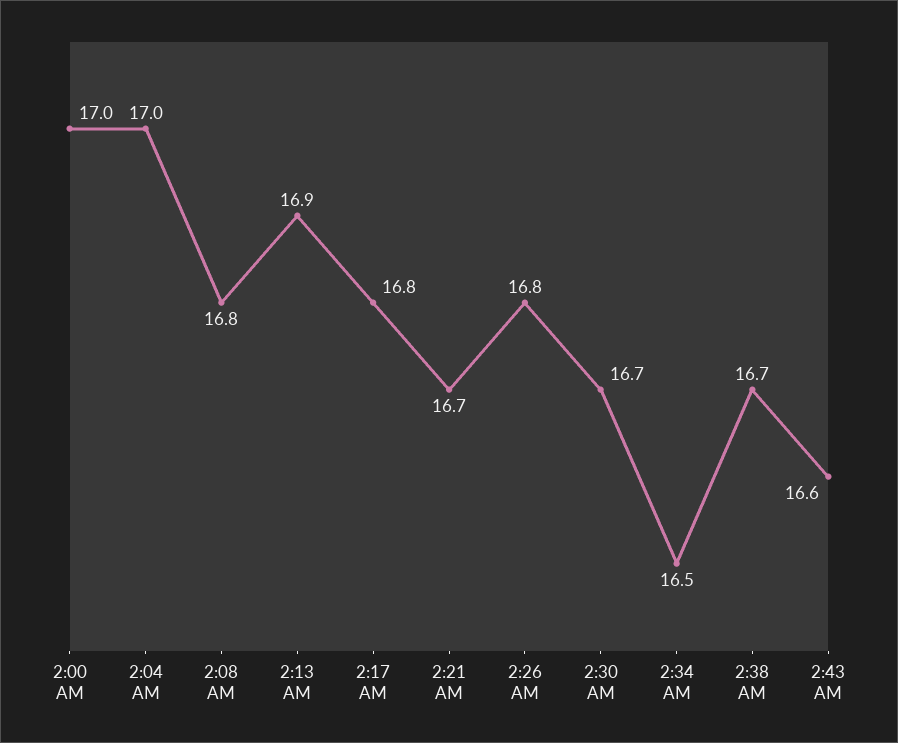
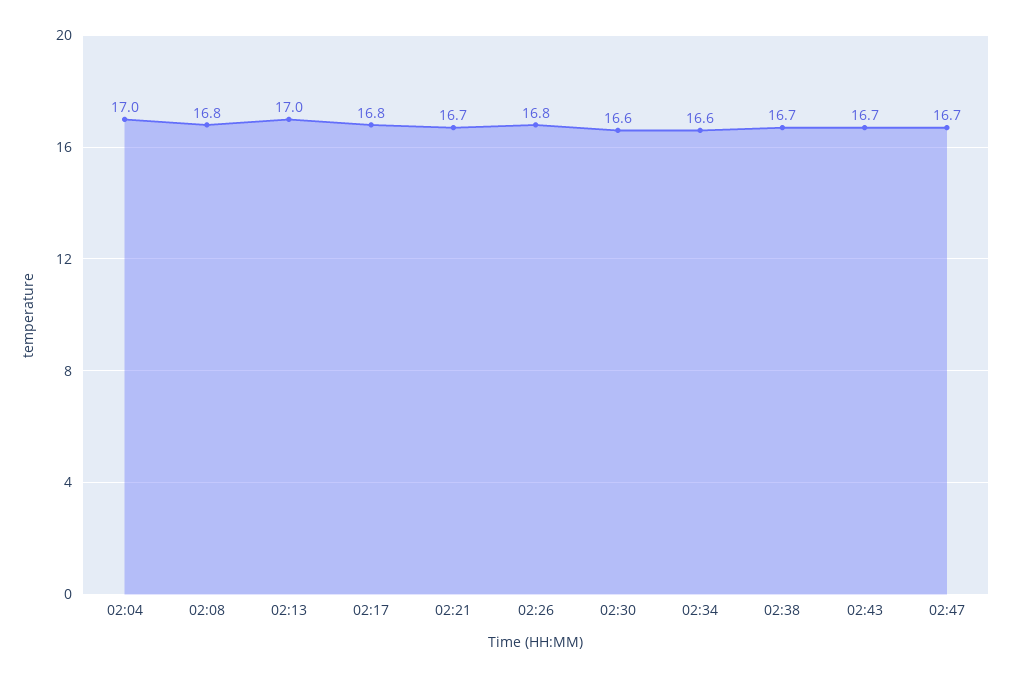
2:00 AM: 17 -> none
2:13 AM: 16.9 -> 17
2:30 AM: 16.7 -> 16.6
2:34 AM: 16.5 -> 16.6
2:43 AM: 16.6 -> 16.7
02:47: none -> 16.7

